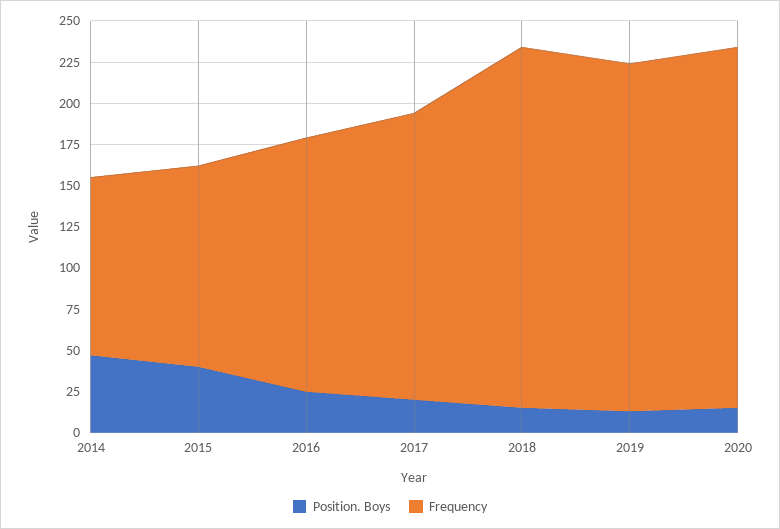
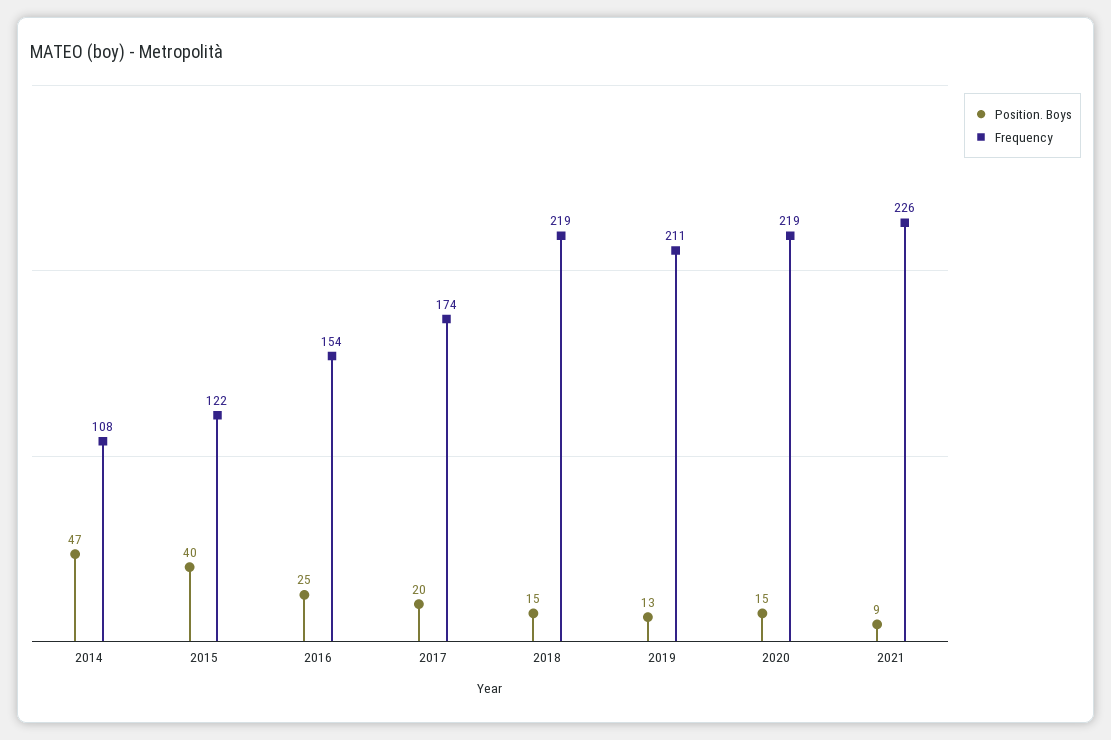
Position. Boys, 2021: none -> 9
Frequency, 2021: none -> 226

